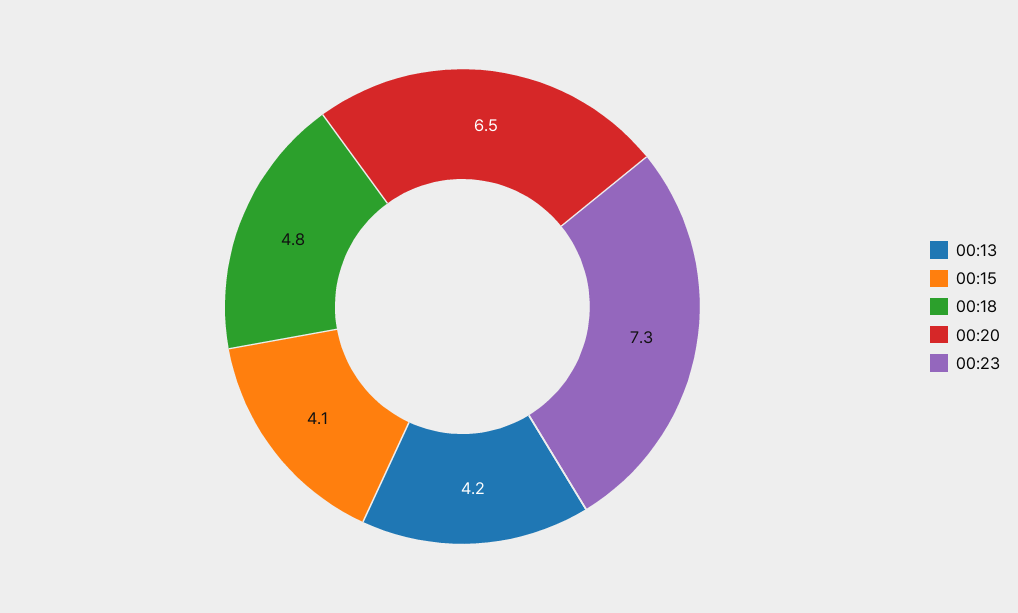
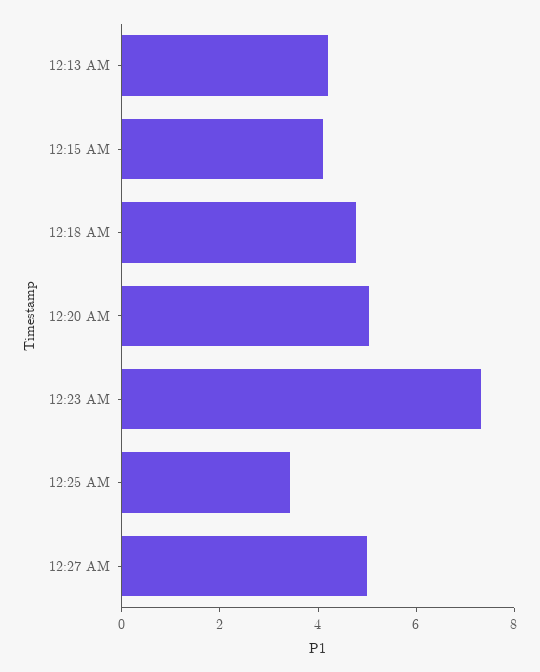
00:20: 6.5 -> 5
12:25 AM: none -> 3.5
12:27 AM: none -> 5

